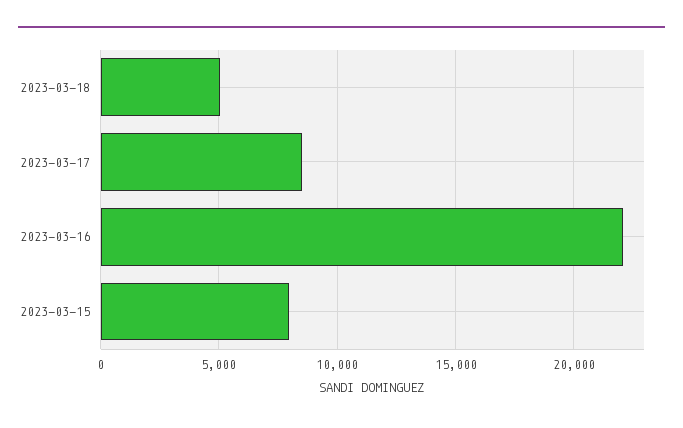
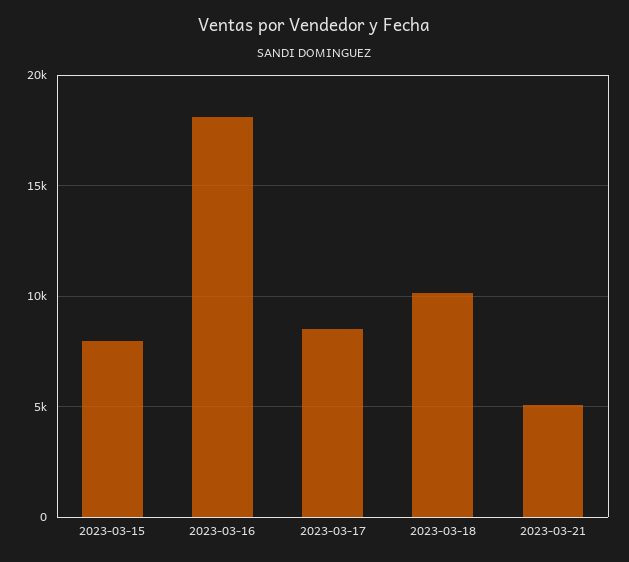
2023-03-18: 5000 -> 10000
2023-03-16: 22000 -> 18000
2023-03-21: none -> 5000

